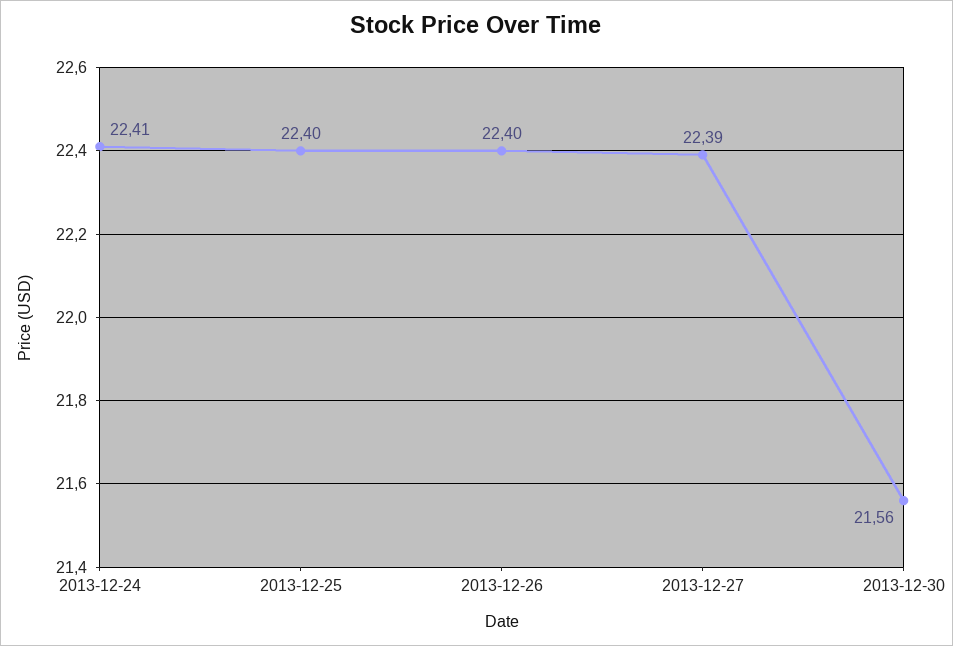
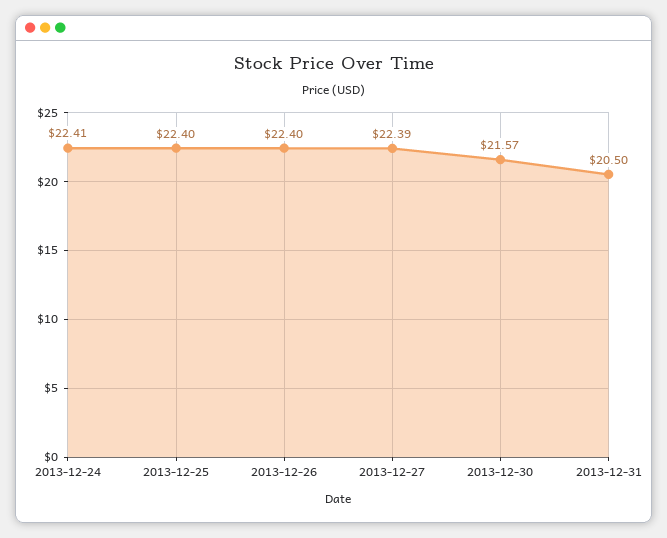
2013-12-30: 21.56 -> 21.57
2013-12-31: none -> 20.5

